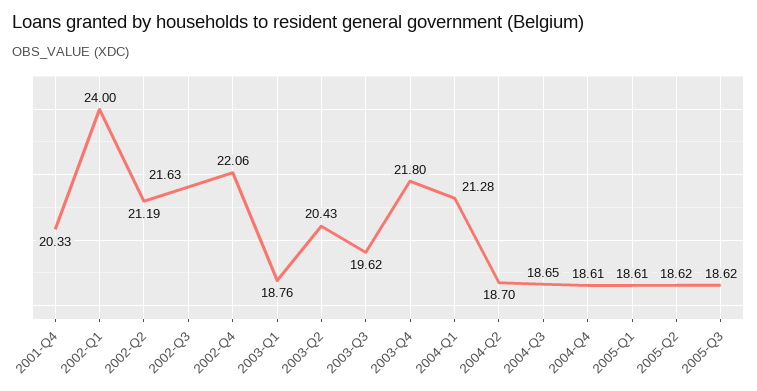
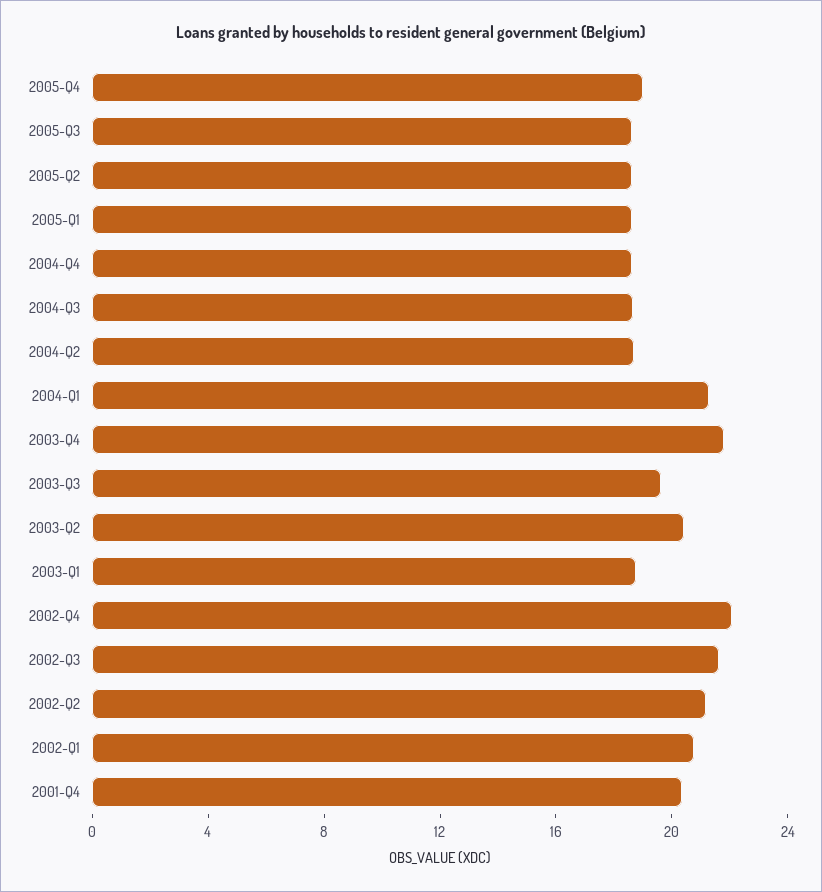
2002-Q1: 24 -> 21
2005-Q4: none -> 19

